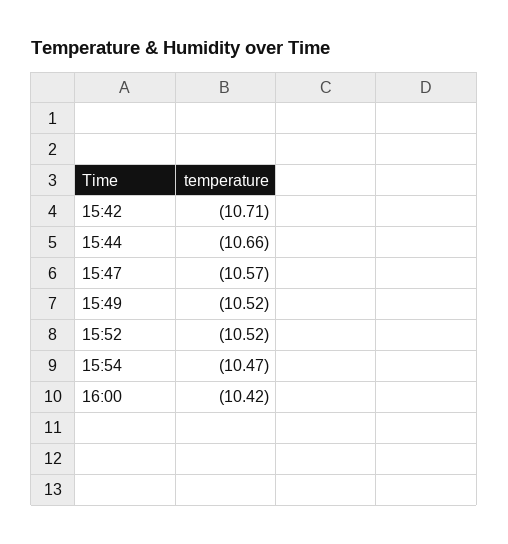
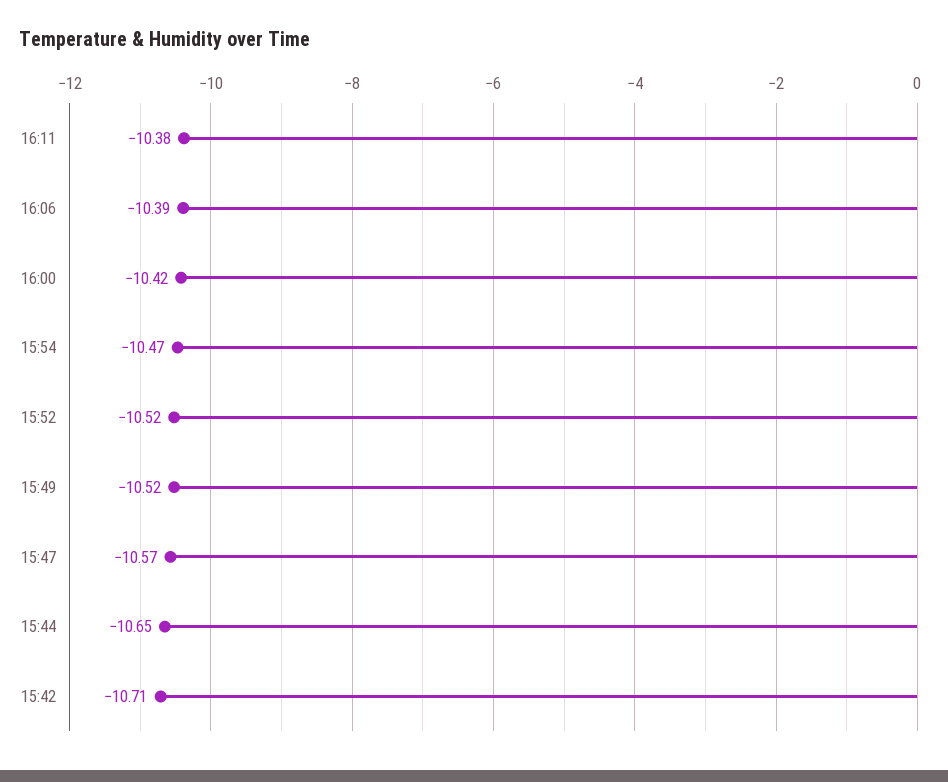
15:44: -10.66 -> -10.65
16:11: none -> -10.38
16:06: none -> -10.39

